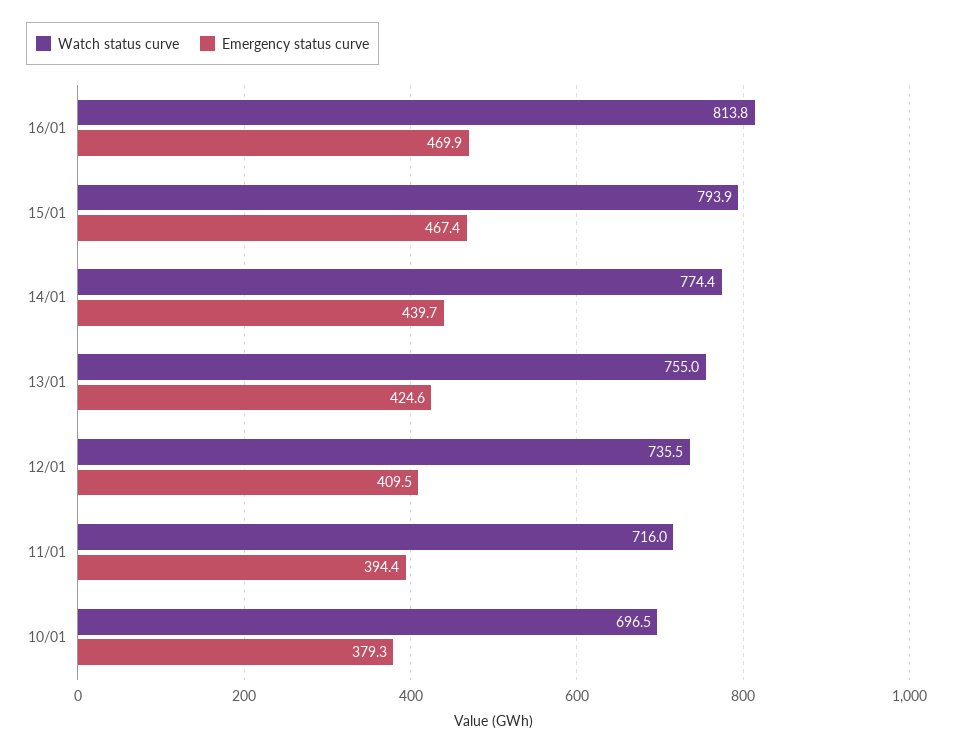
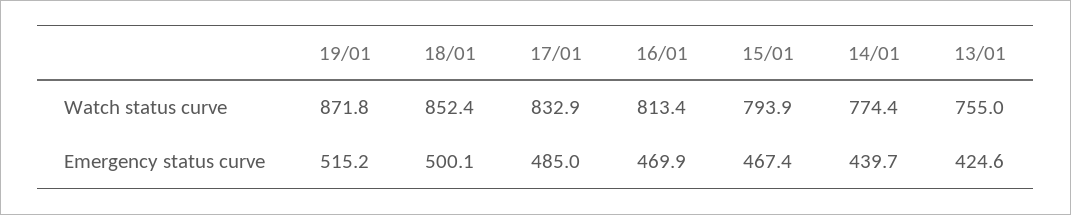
Watch status curve, 16/01: 813.8 -> 813.4
Watch status curve, 12/01: 735.5 -> none
Emergency status curve, 12/01: 409.5 -> none
Watch status curve, 11/01: 716 -> none
Emergency status curve, 11/01: 394.4 -> none
Watch status curve, 10/01: 696.5 -> none
Emergency status curve, 10/01: 379.3 -> none
Watch status curve, 19/01: none -> 871.8
Watch status curve, 18/01: none -> 852.4
Watch status curve, 17/01: none -> 832.9
Emergency status curve, 19/01: none -> 515.2
Emergency status curve, 18/01: none -> 500.1
Emergency status curve, 17/01: none -> 485

